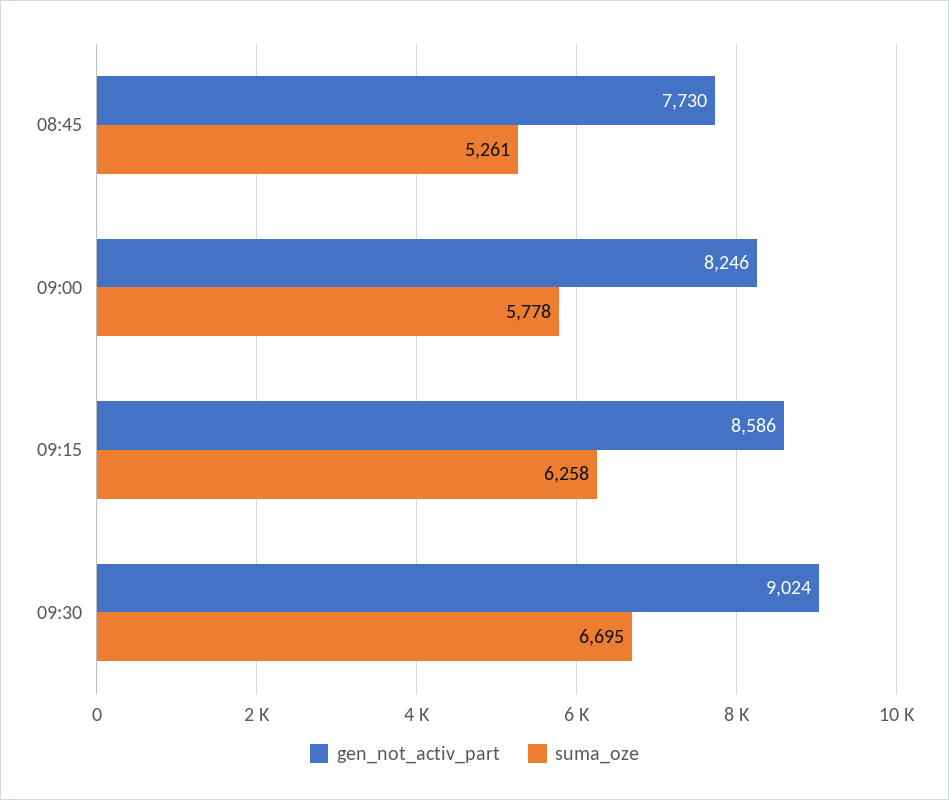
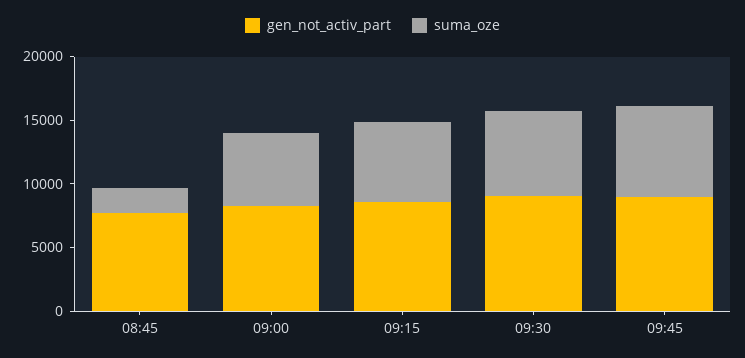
suma_oze, 08:45: 5261 -> 2000
gen_not_activ_part, 09:45: none -> 9000
suma_oze, 09:45: none -> 7000

